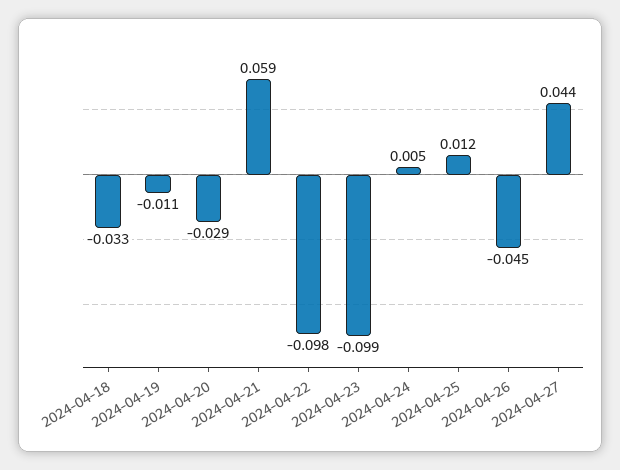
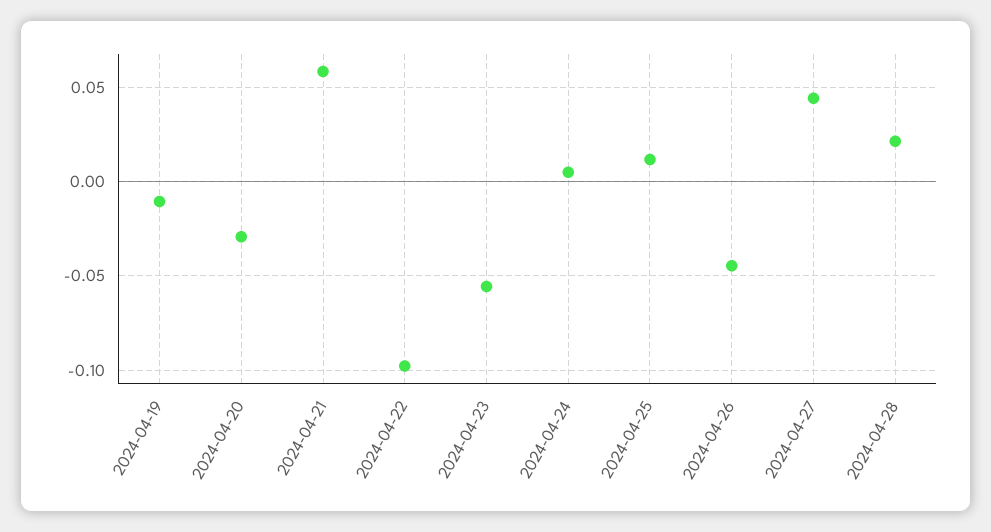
2024-04-18: -0.033 -> none
2024-04-23: -0.099 -> -0.055
2024-04-28: none -> 0.02

